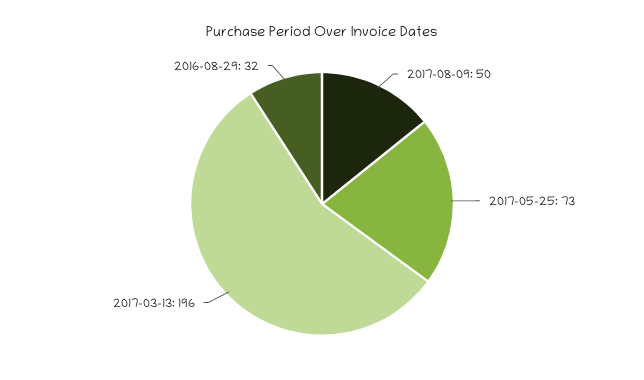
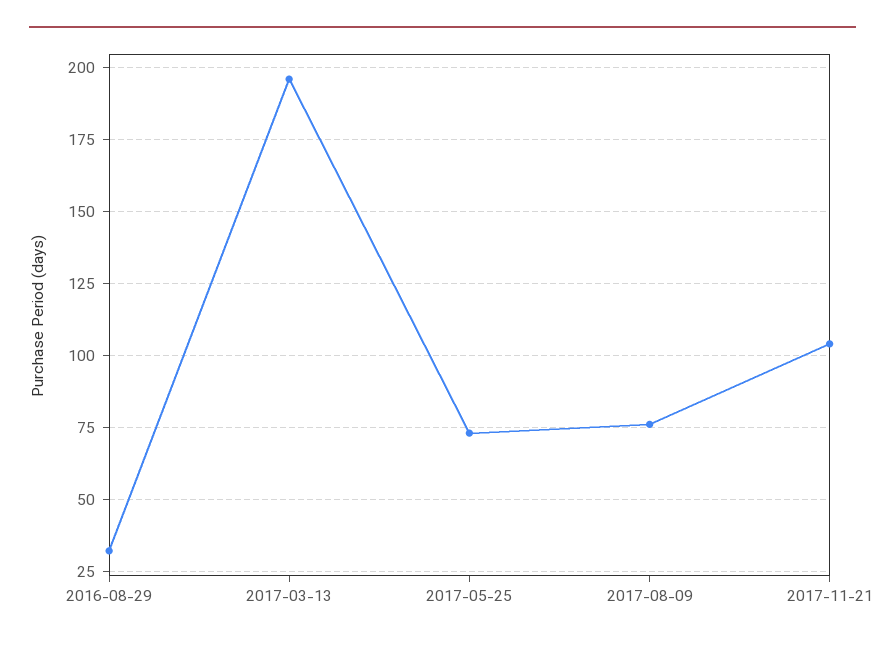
2017-08-09: 50 -> 75
2017-11-21: none -> 105

